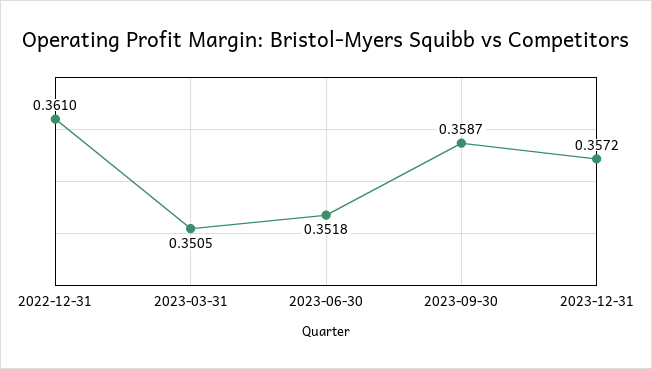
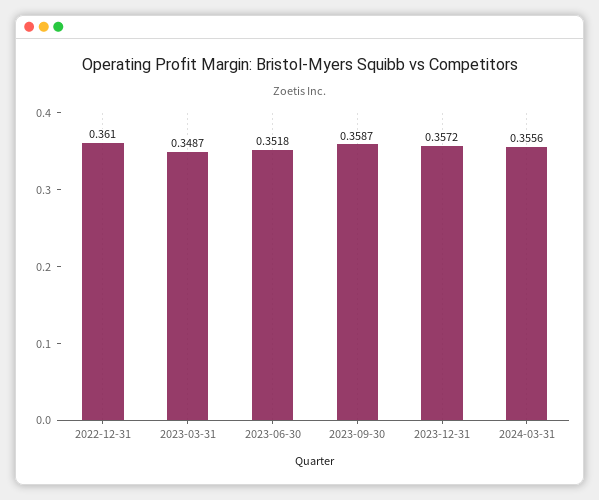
2023-03-31: 0.3505 -> 0.3487
2024-03-31: none -> 0.3556

